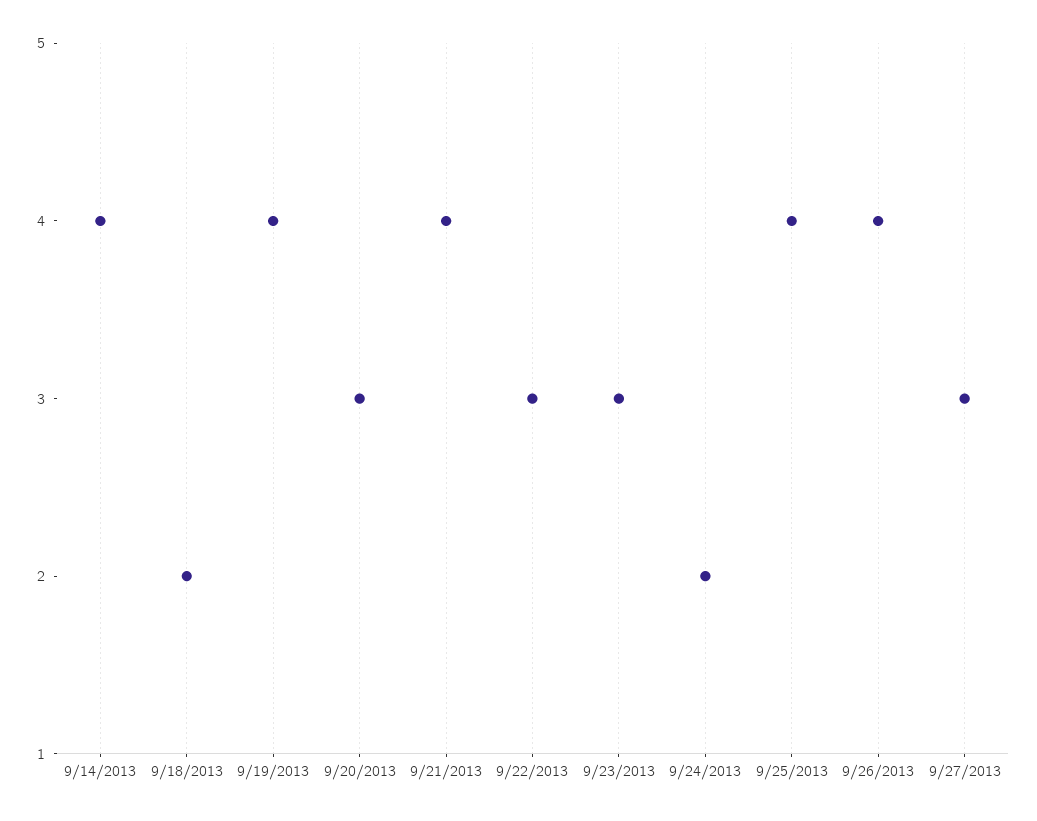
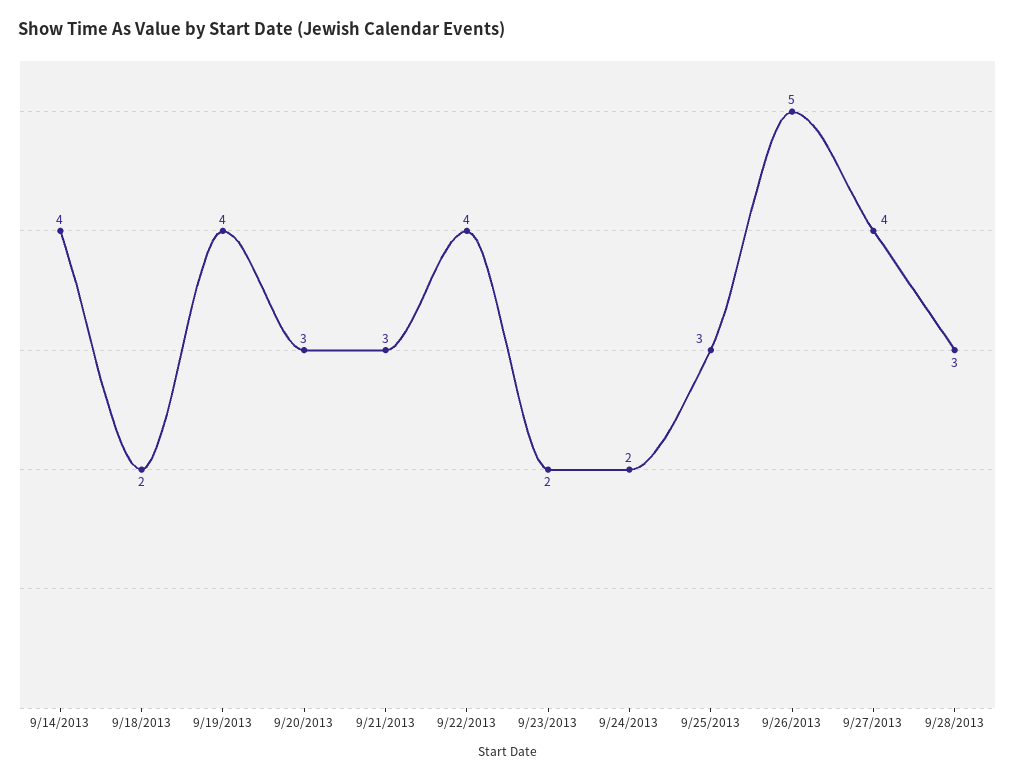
9/21/2013: 4 -> 3
9/22/2013: 3 -> 4
9/23/2013: 3 -> 2
9/25/2013: 4 -> 3
9/26/2013: 4 -> 5
9/27/2013: 3 -> 4
9/28/2013: none -> 3

